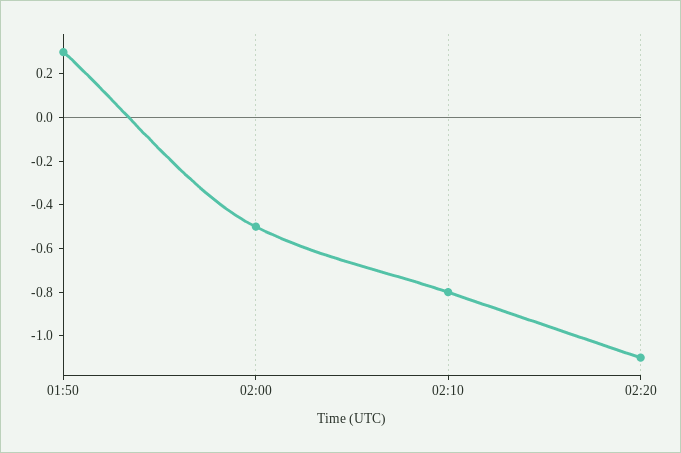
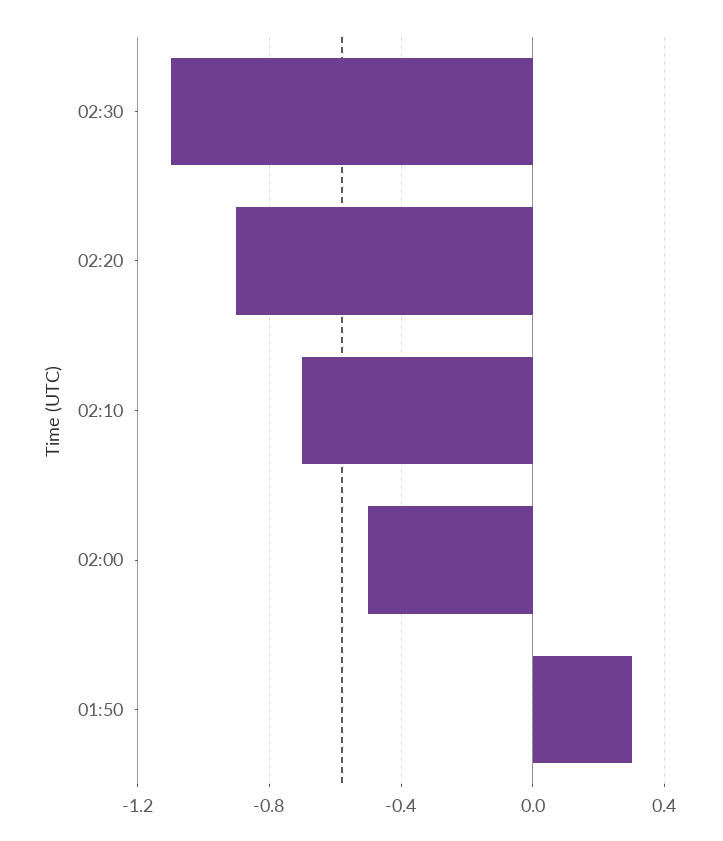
02:10: -0.8 -> -0.7
02:20: -1.1 -> -0.9
02:30: none -> -1.1

